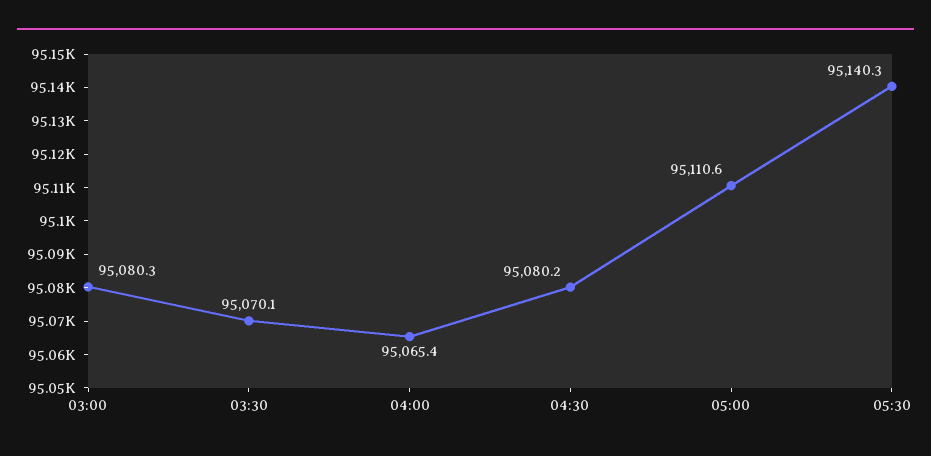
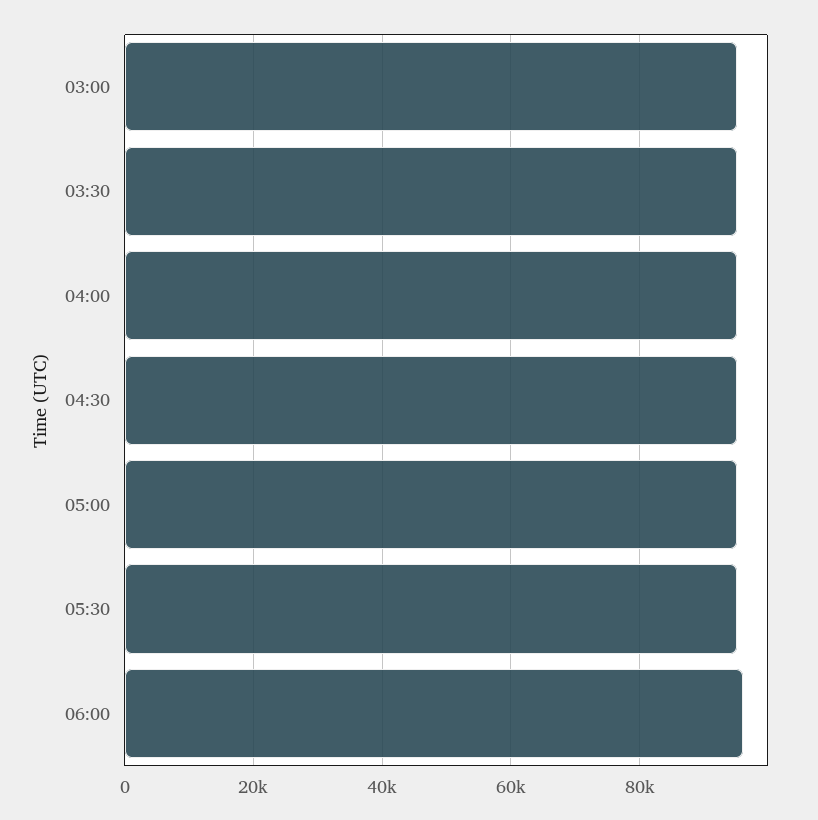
06:00: none -> 96000

